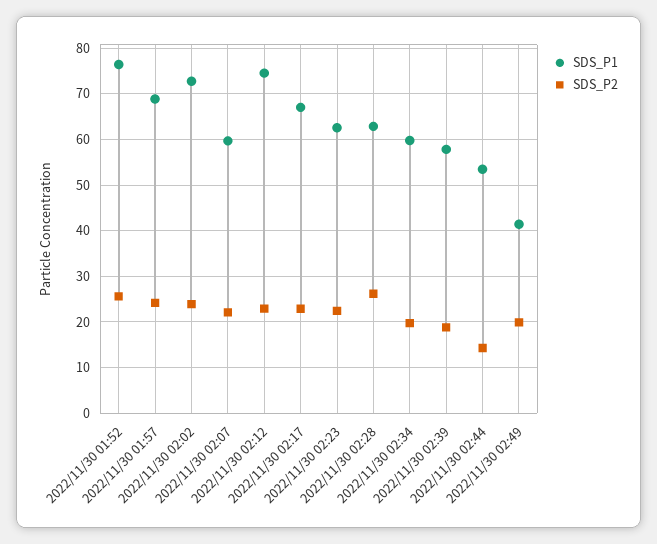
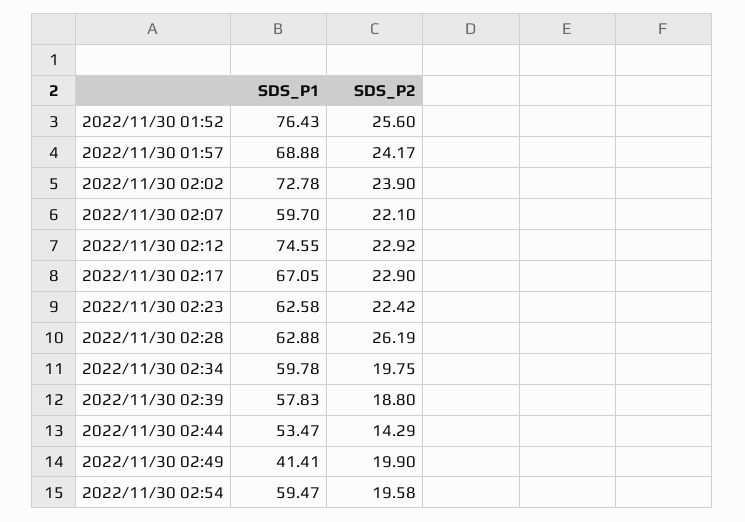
SDS_P1, 2022/11/30 02:54: none -> 59.47
SDS_P2, 2022/11/30 02:54: none -> 19.58

